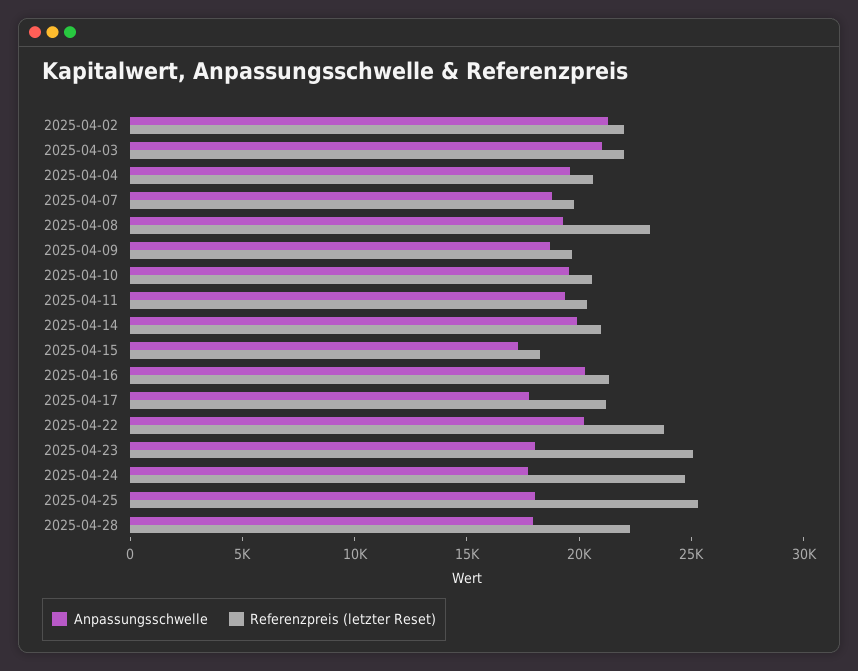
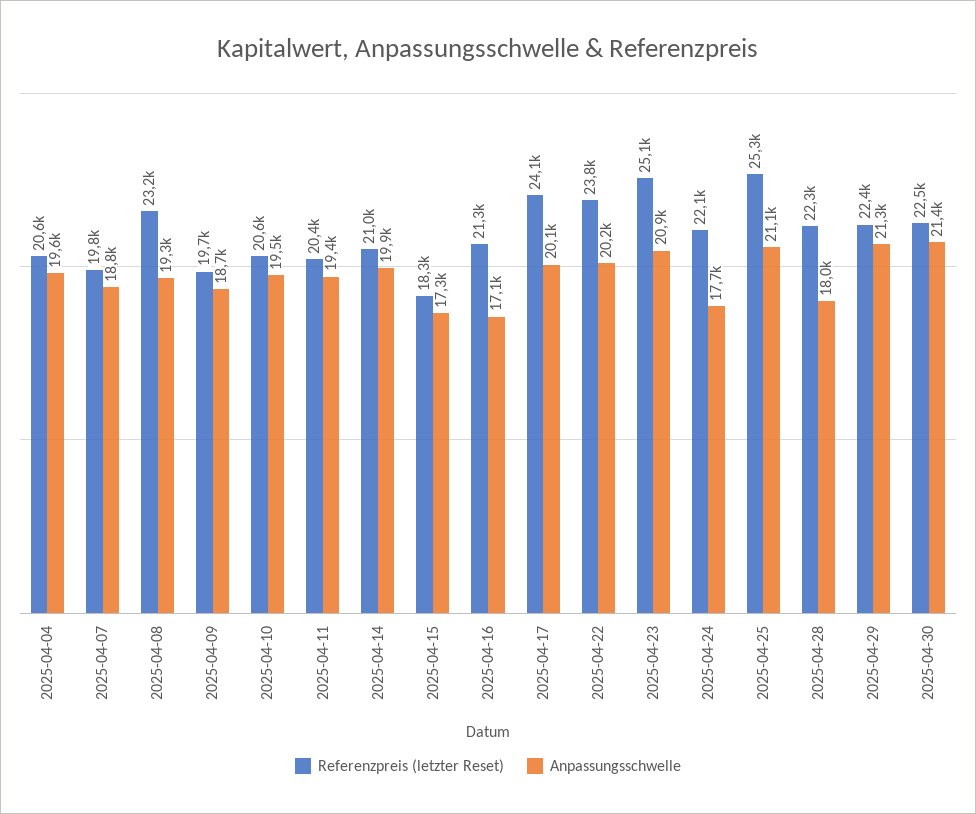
Anpassungsschwelle, 2025-04-02: 21000 -> none
Referenzpreis (letzter Reset), 2025-04-02: 22000 -> none
Anpassungsschwelle, 2025-04-03: 21000 -> none
Referenzpreis (letzter Reset), 2025-04-03: 22000 -> none
Anpassungsschwelle, 2025-04-16: 20000 -> 17100
Anpassungsschwelle, 2025-04-17: 18000 -> 20100
Referenzpreis (letzter Reset), 2025-04-17: 21000 -> 24100
Anpassungsschwelle, 2025-04-23: 18000 -> 20900
Referenzpreis (letzter Reset), 2025-04-24: 25000 -> 22100
Anpassungsschwelle, 2025-04-25: 18000 -> 21100
Referenzpreis (letzter Reset), 2025-04-29: none -> 22400
Anpassungsschwelle, 2025-04-29: none -> 21300
Referenzpreis (letzter Reset), 2025-04-30: none -> 22500
Anpassungsschwelle, 2025-04-30: none -> 21400

